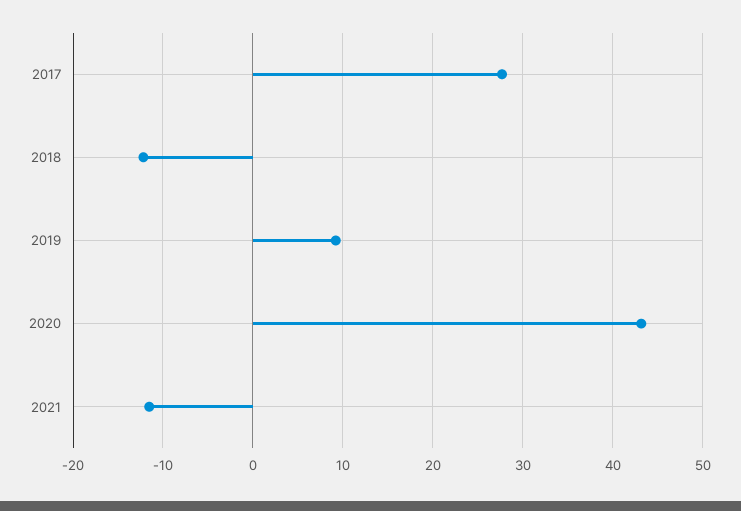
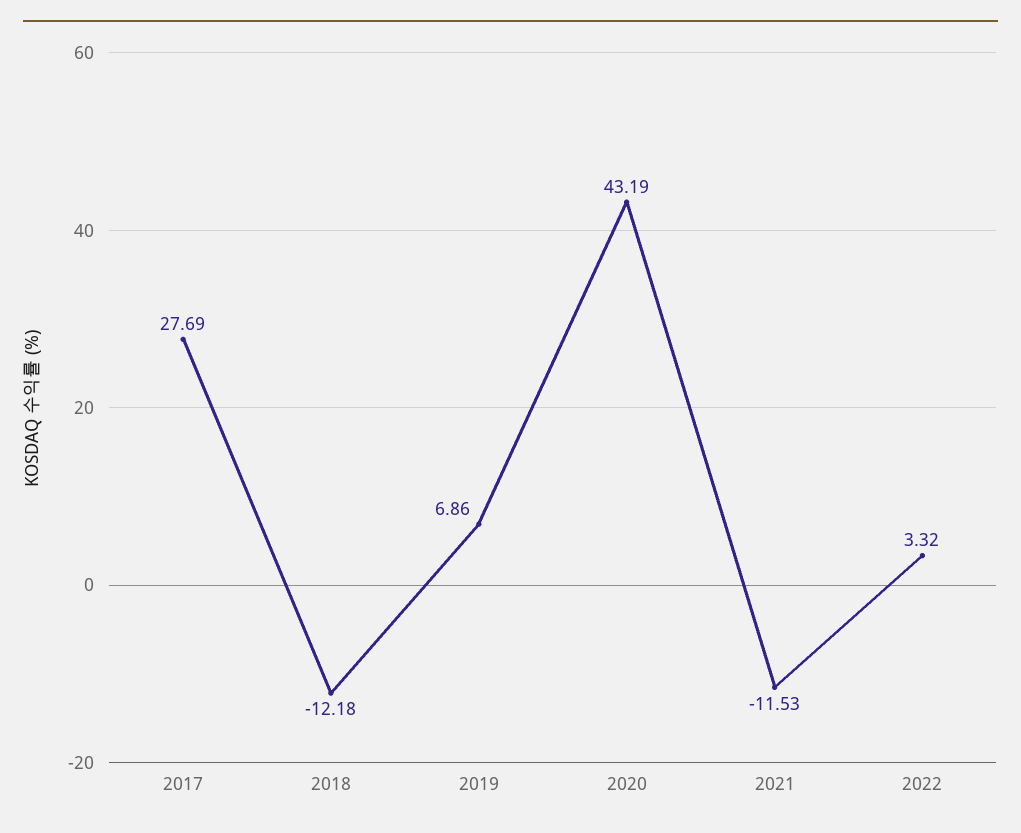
2019: 9 -> 6.86
2022: none -> 3.32

